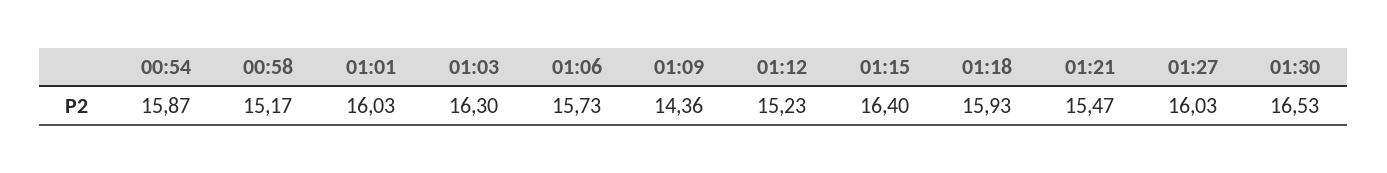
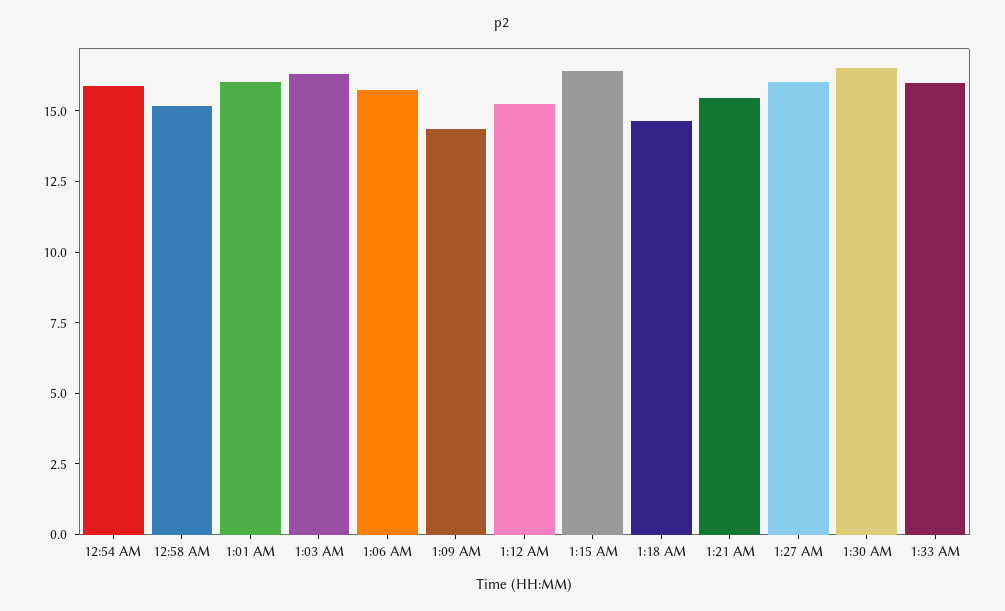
01:18: 15.93 -> 14.5
1:33 AM: none -> 16

